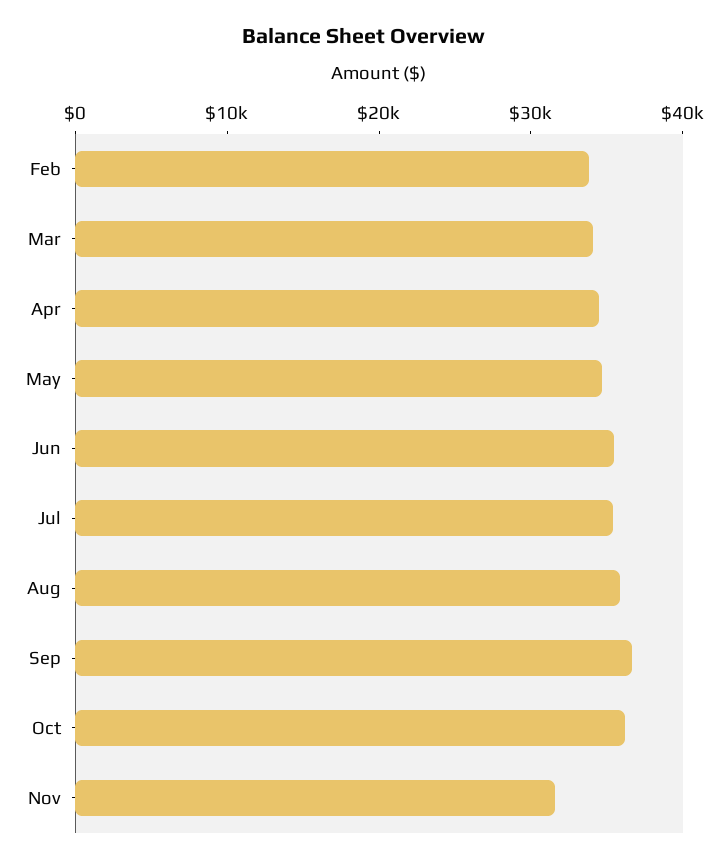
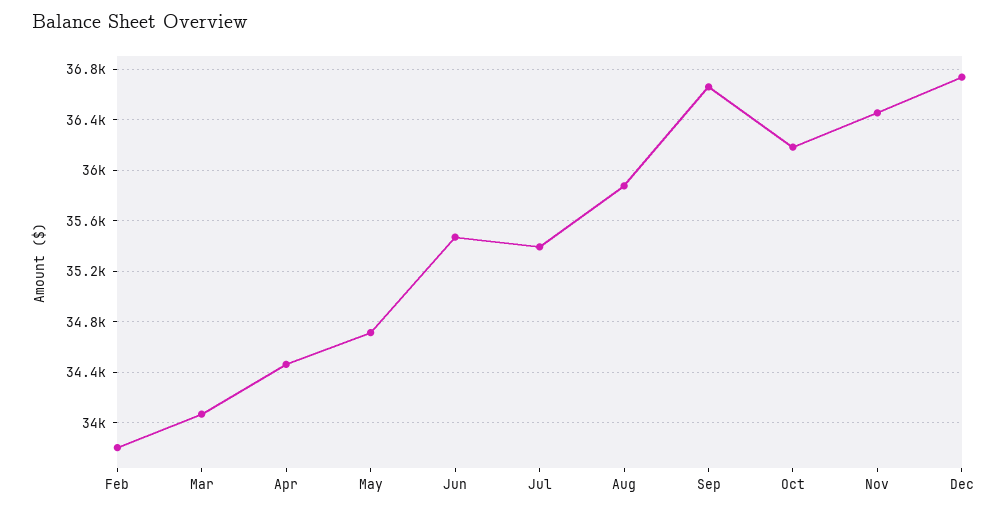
Nov: 32000 -> 36450
Dec: none -> 36750

